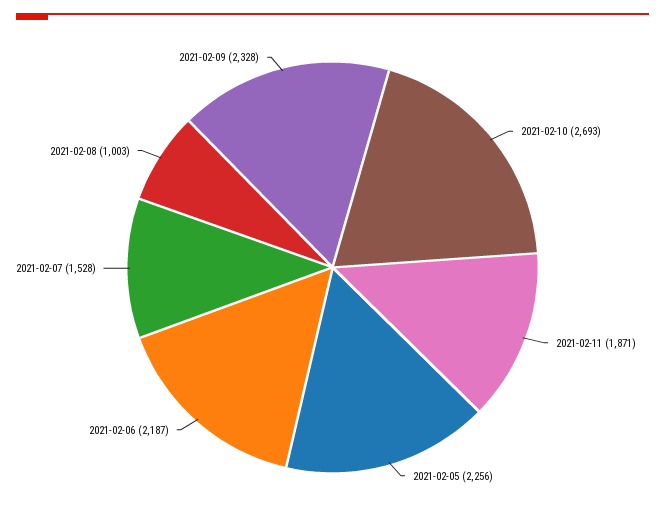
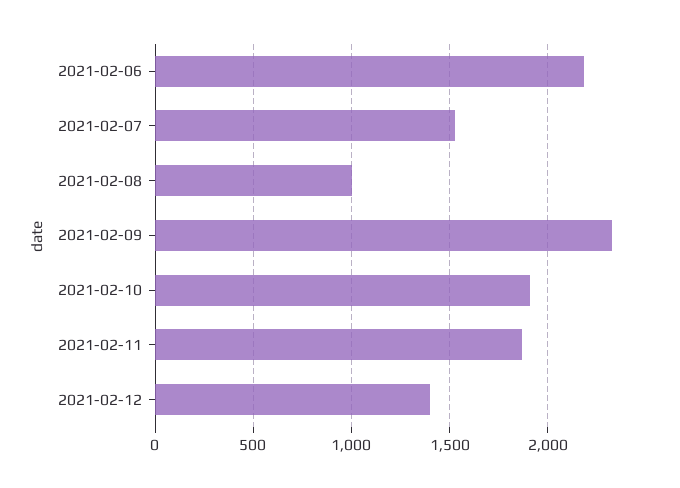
2021-02-10: 2693 -> 1900
2021-02-05: 2256 -> none
2021-02-12: none -> 1400

